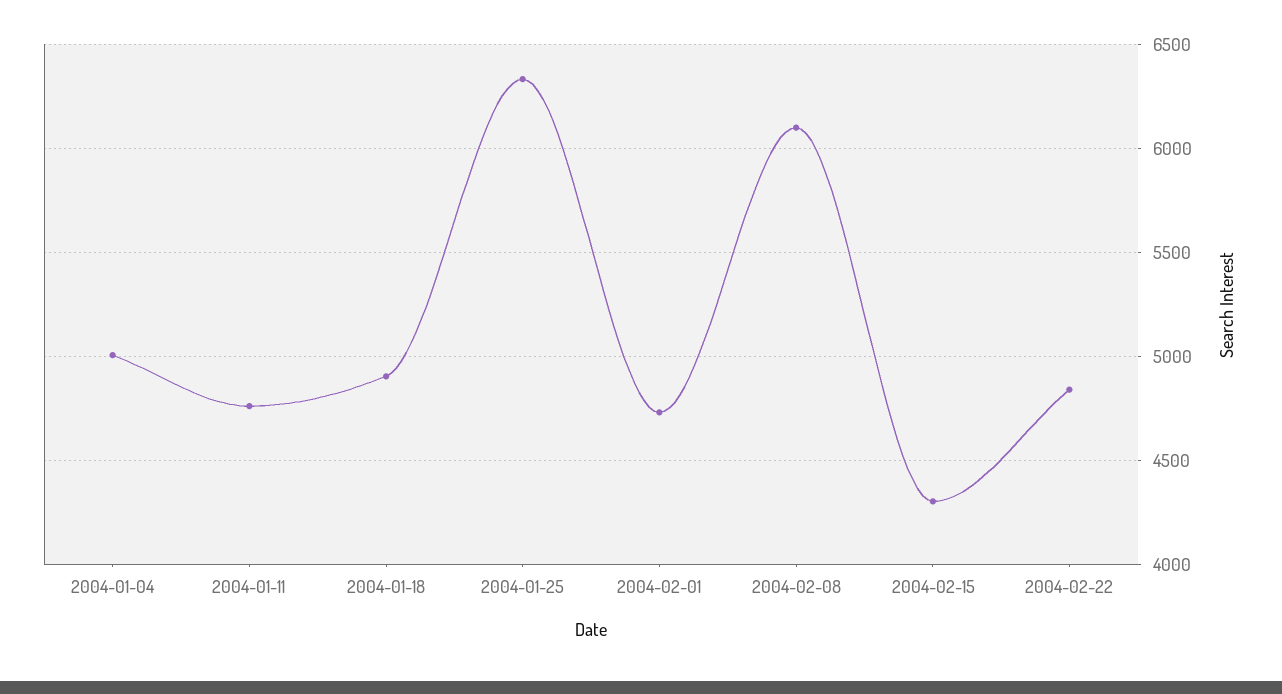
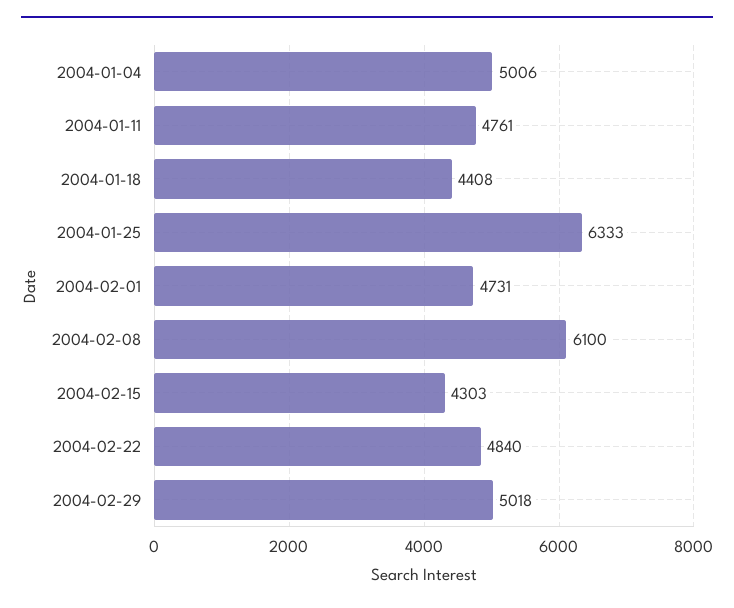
2004-01-18: 4900 -> 4408
2004-02-29: none -> 5018

